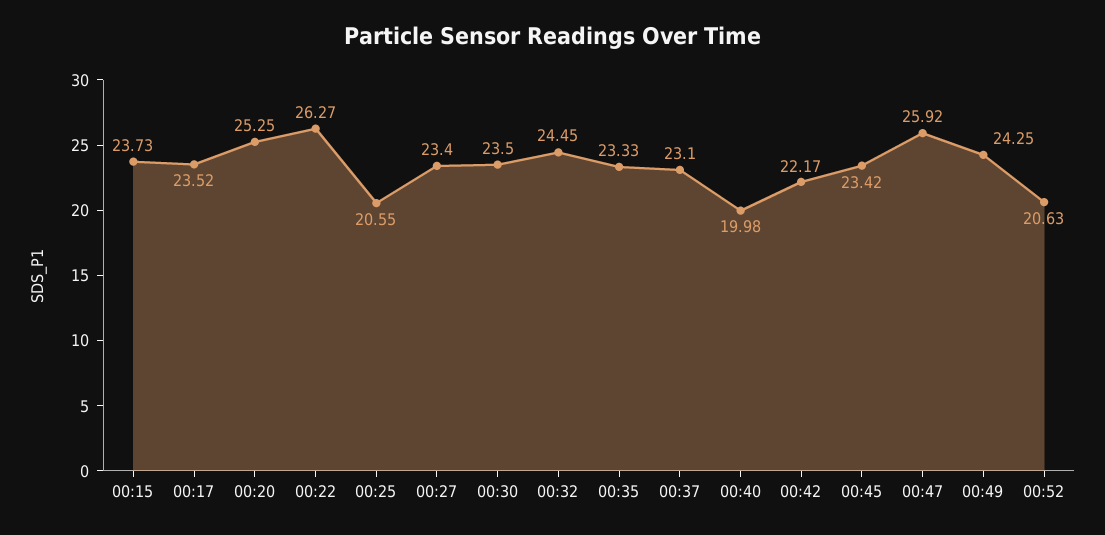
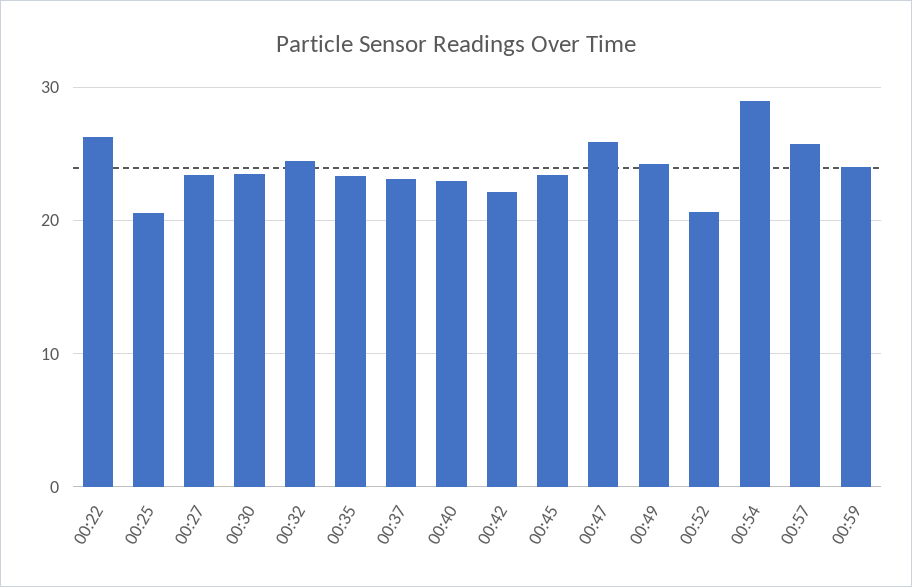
00:15: 23.73 -> none
00:17: 23.52 -> none
00:20: 25.25 -> none
00:40: 19.98 -> 23
00:54: none -> 29
00:57: none -> 26
00:59: none -> 24

